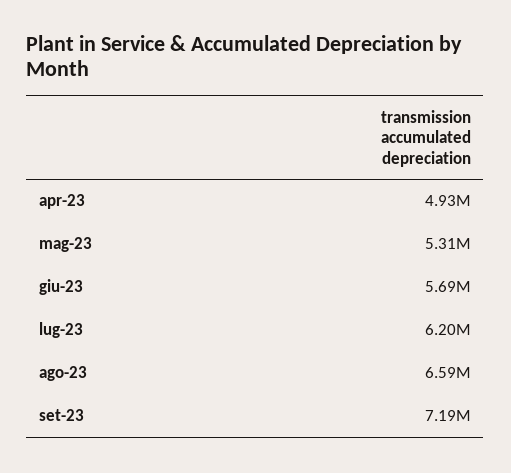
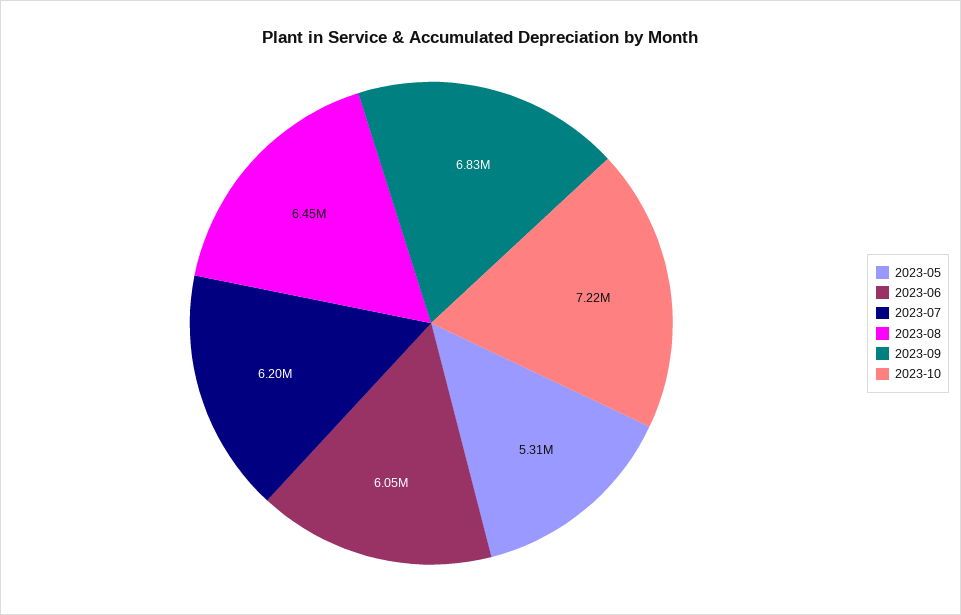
apr-23: 4930000 -> none
giu-23: 5690000 -> 6050000
ago-23: 6590000 -> 6450000
set-23: 7190000 -> 6830000
2023-10: none -> 7220000

